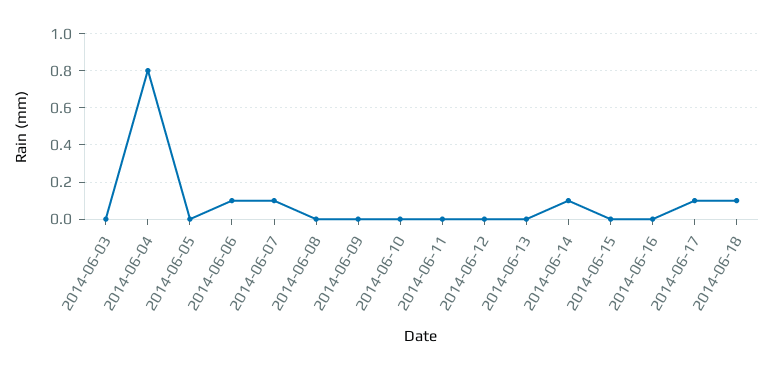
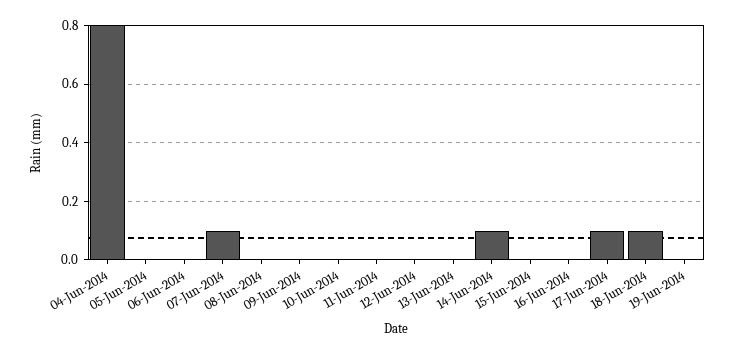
2014-06-03: 0 -> none
2014-06-06: 0.1 -> 0
19-Jun-2014: none -> 0

